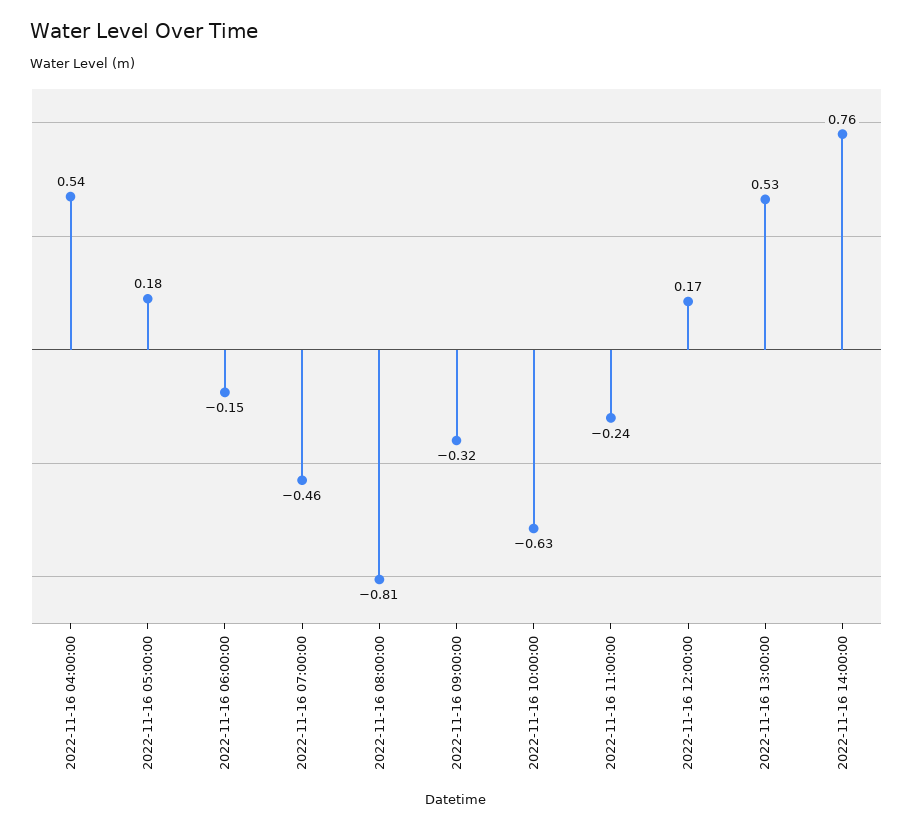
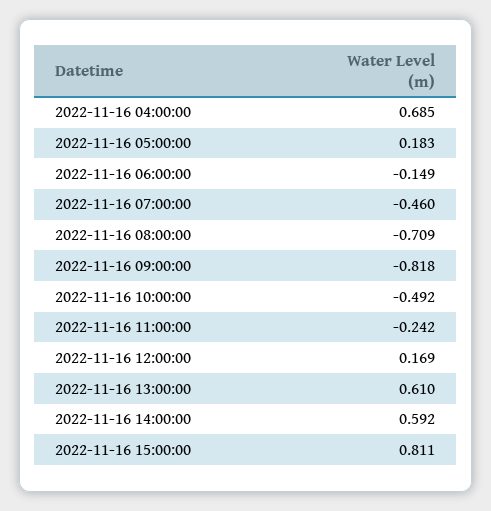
2022-11-16 04:00:00: 0.54 -> 0.685
2022-11-16 08:00:00: -0.81 -> -0.709
2022-11-16 09:00:00: -0.32 -> -0.818
2022-11-16 10:00:00: -0.63 -> -0.492
2022-11-16 13:00:00: 0.53 -> 0.61
2022-11-16 14:00:00: 0.76 -> 0.592
2022-11-16 15:00:00: none -> 0.811

